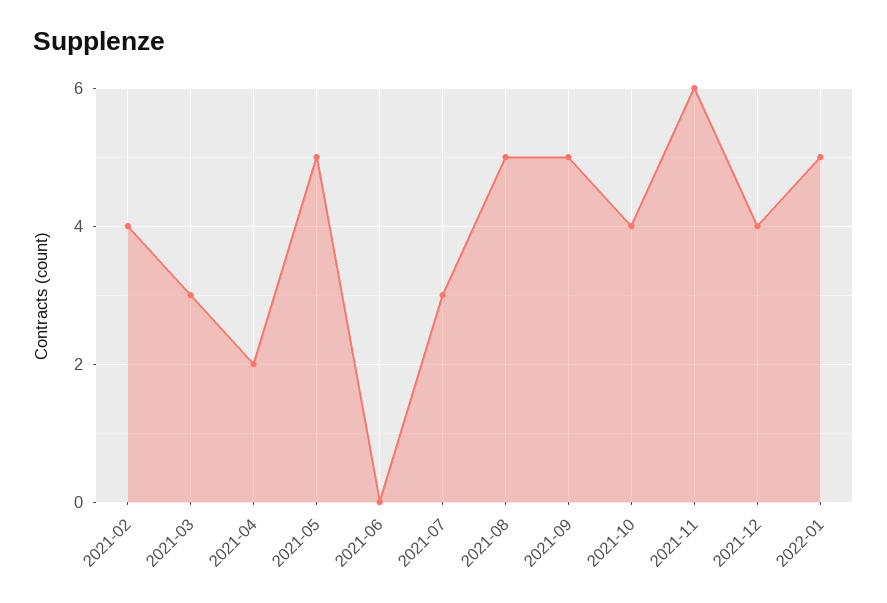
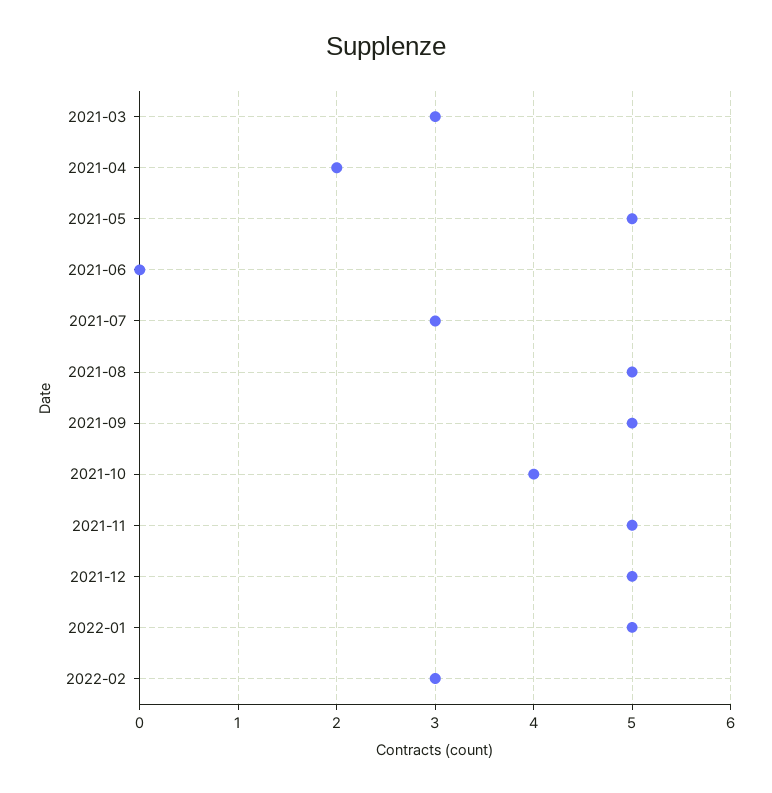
2021-02: 4 -> none
2021-11: 6 -> 5
2021-12: 4 -> 5
2022-02: none -> 3

